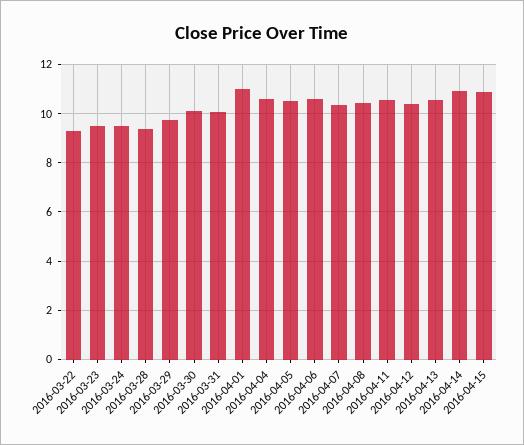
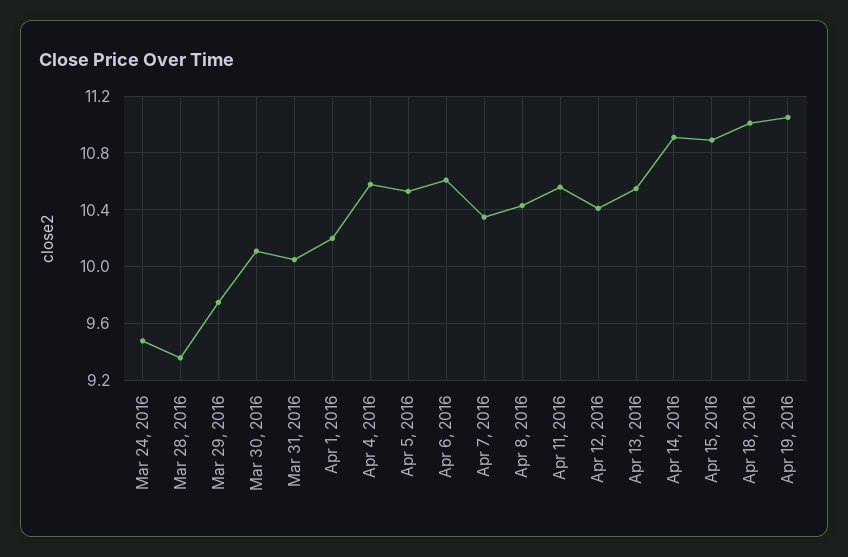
2016-03-22: 9.25 -> none
2016-03-23: 9.5 -> none
2016-04-01: 11 -> 10.2
Apr 18, 2016: none -> 11
Apr 19, 2016: none -> 11.05

